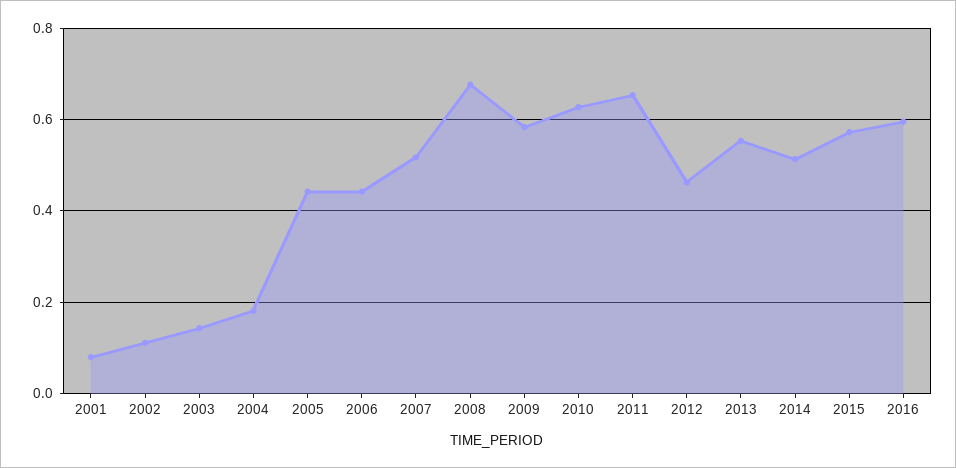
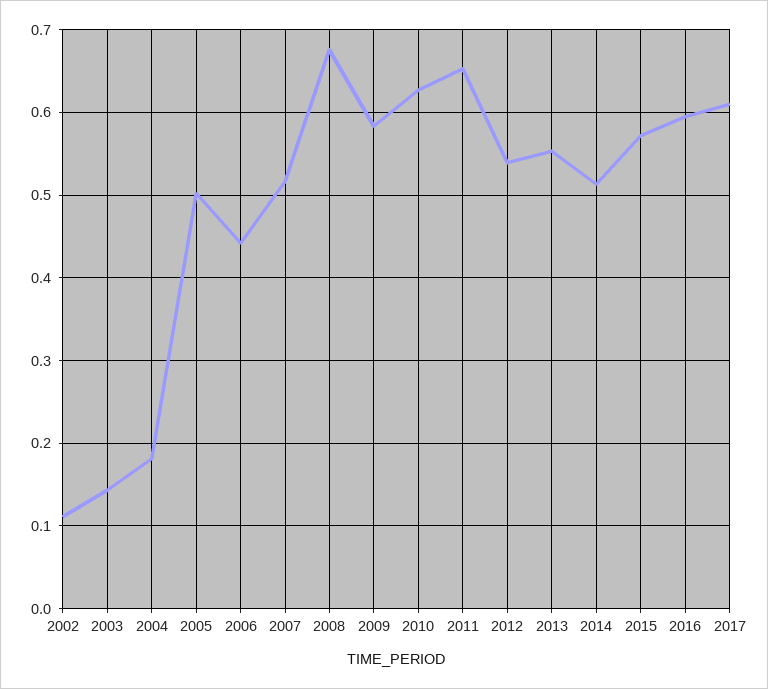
2001: 0.08 -> none
2005: 0.44 -> 0.5
2012: 0.46 -> 0.54
2017: none -> 0.61

